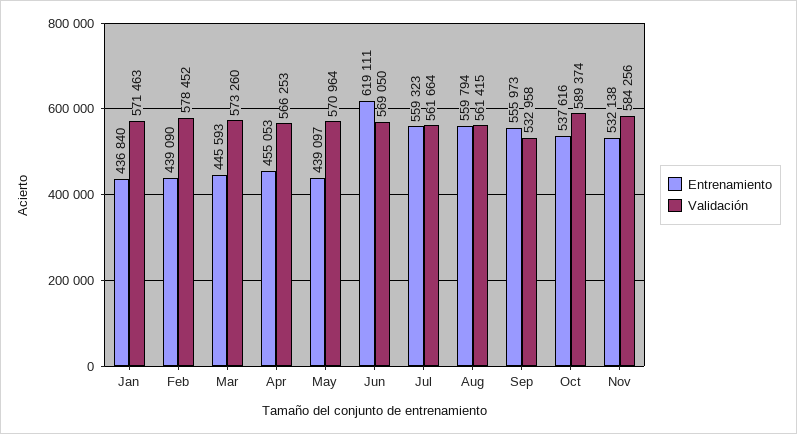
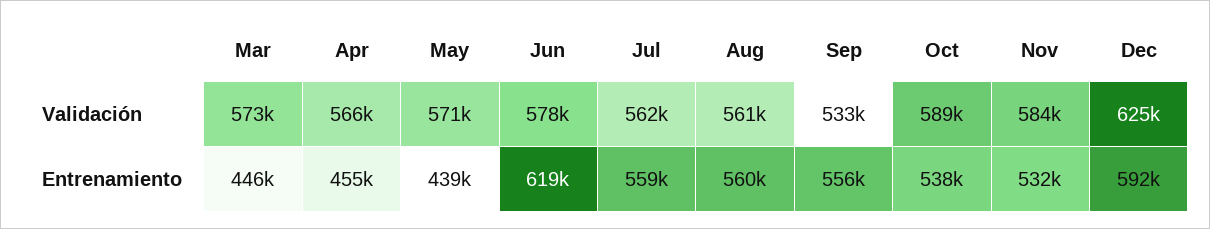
Entrenamiento, Jan: 436840 -> none
Validación, Jan: 571463 -> none
Entrenamiento, Feb: 439090 -> none
Validación, Feb: 578452 -> none
Validación, Jun: 569050 -> 578000
Validación, Dec: none -> 625000
Entrenamiento, Dec: none -> 592000

